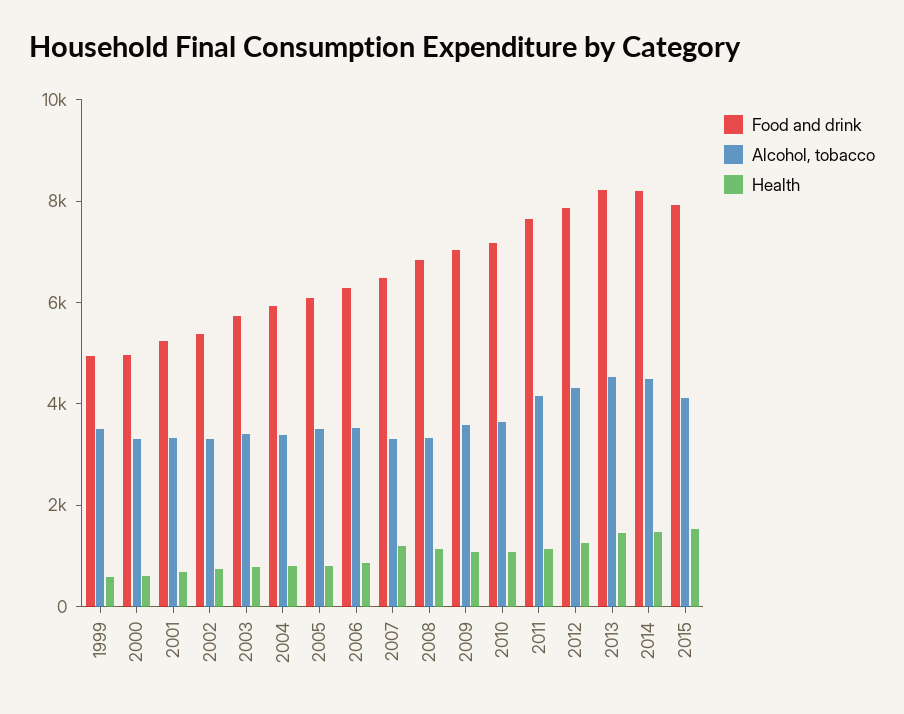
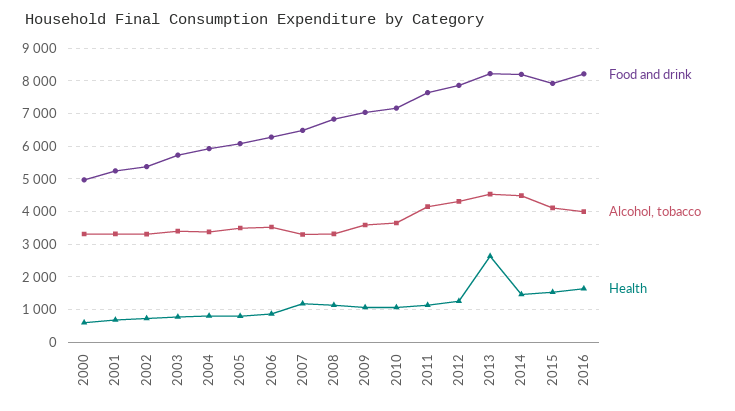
Food and drink, 1999: 5000 -> none
Alcohol, tobacco, 1999: 3500 -> none
Health, 1999: 500 -> none
Health, 2013: 1500 -> 2600
Food and drink, 2016: none -> 8200
Alcohol, tobacco, 2016: none -> 4000
Health, 2016: none -> 1600

